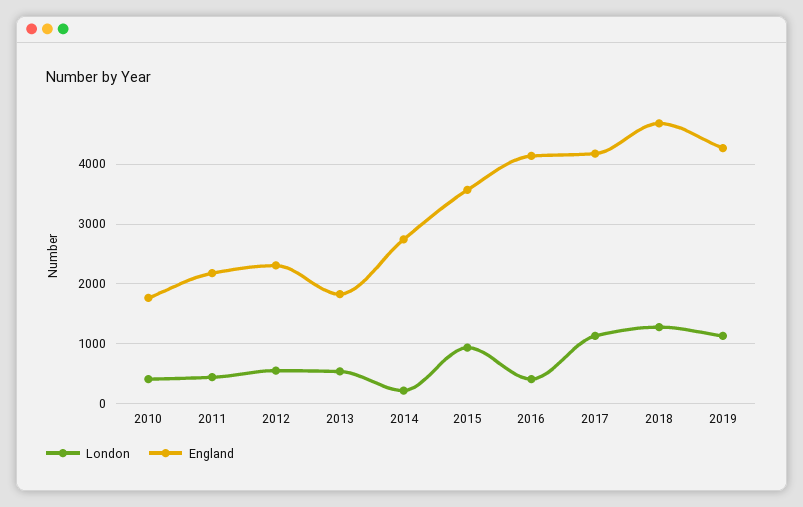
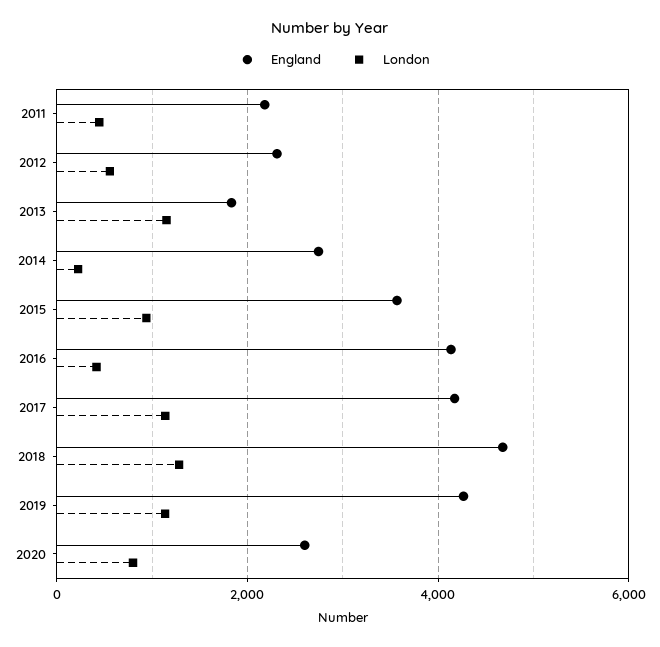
London, 2010: 400 -> none
England, 2010: 1800 -> none
London, 2013: 600 -> 1200
England, 2020: none -> 2600
London, 2020: none -> 800

